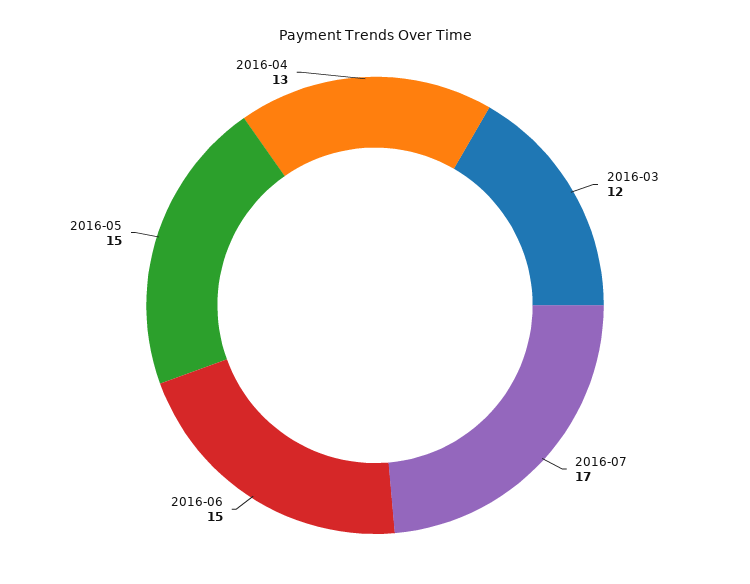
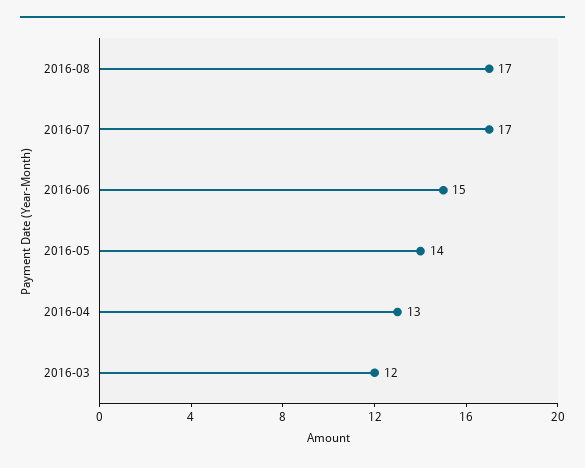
2016-05: 15 -> 14
2016-08: none -> 17

